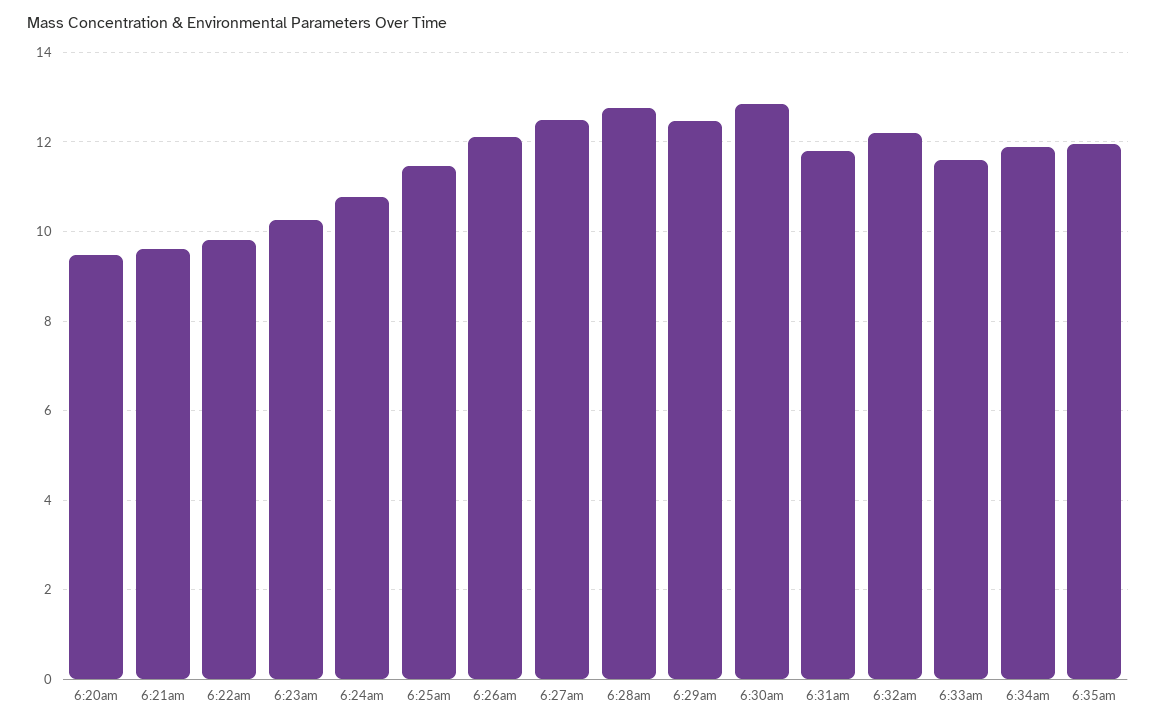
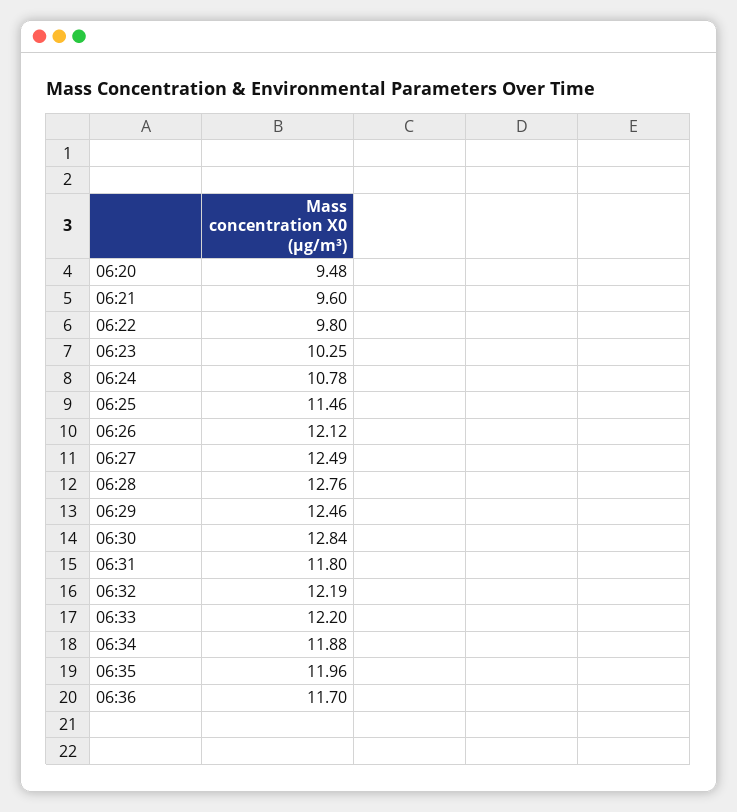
6:33am: 11.6 -> 12.2
06:36: none -> 11.7

